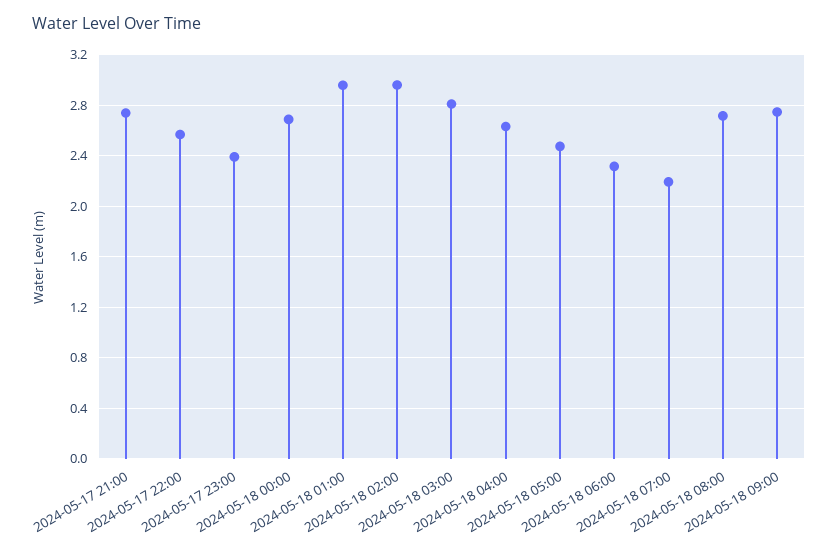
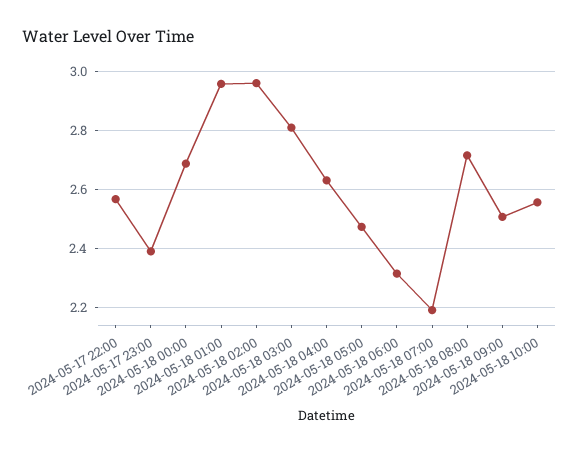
2024-05-17 21:00: 2.75 -> none
2024-05-18 09:00: 2.75 -> 2.5
2024-05-18 10:00: none -> 2.55

